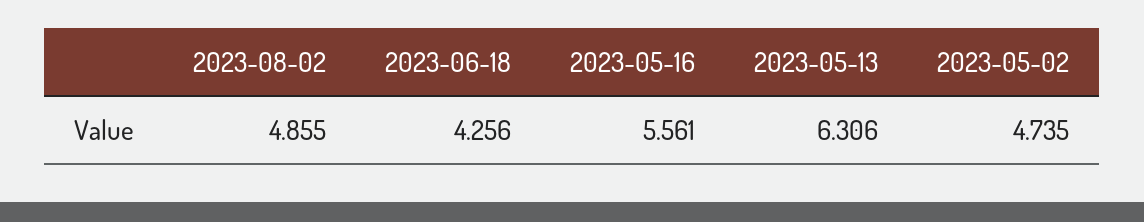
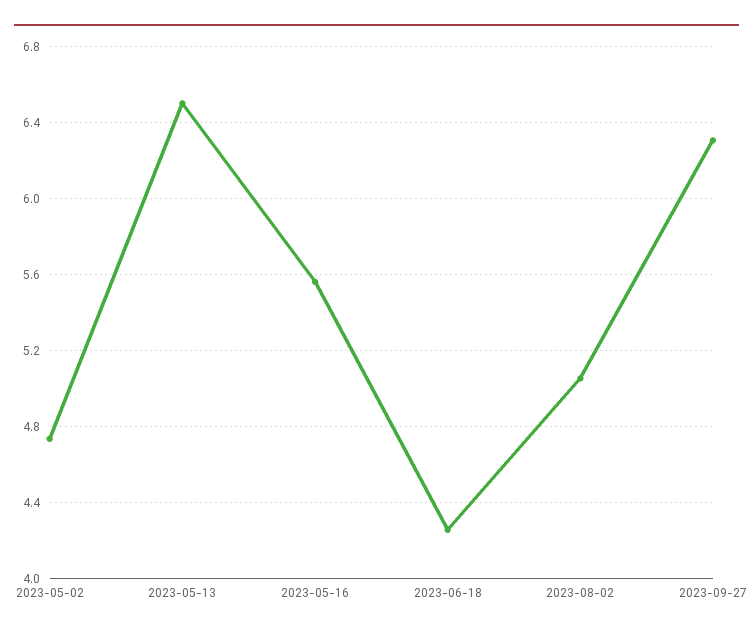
2023-08-02: 4.855 -> 5.05
2023-05-13: 6.306 -> 6.5
2023-09-27: none -> 6.3

